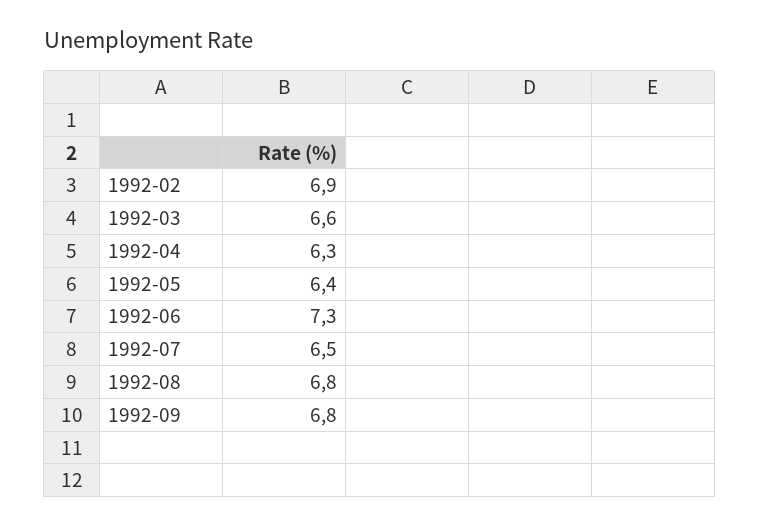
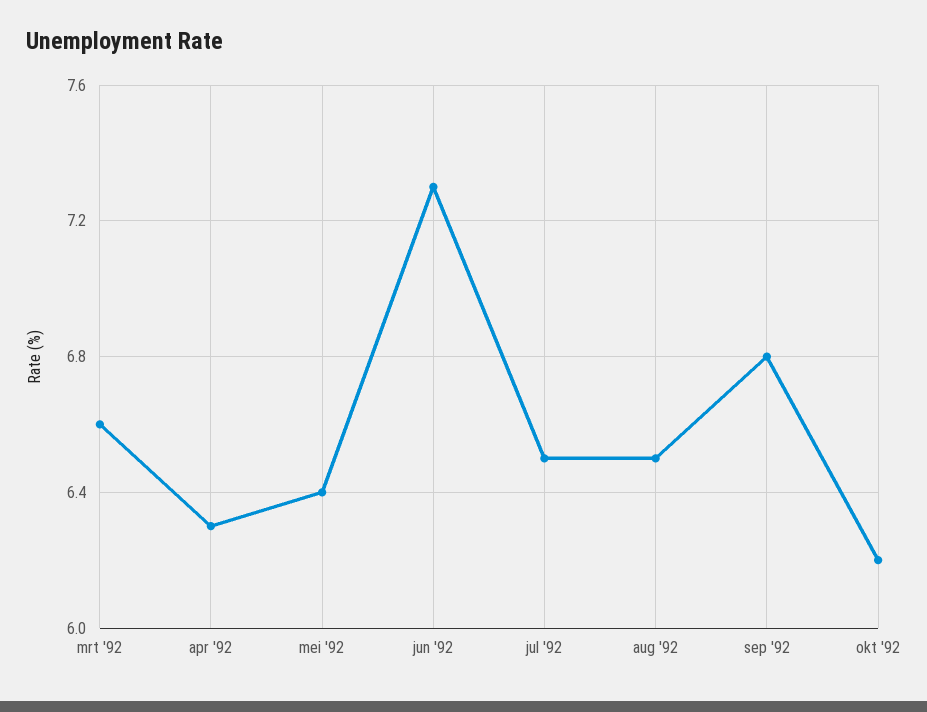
1992-02: 6.9 -> none
1992-08: 6.8 -> 6.5
okt '92: none -> 6.2

